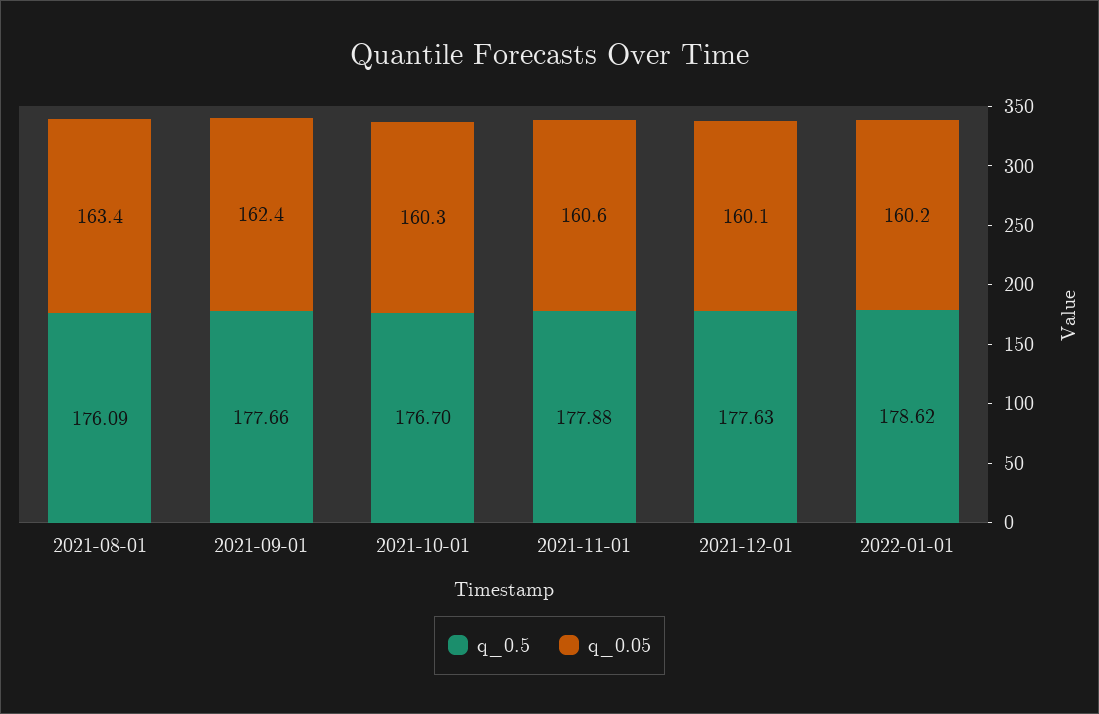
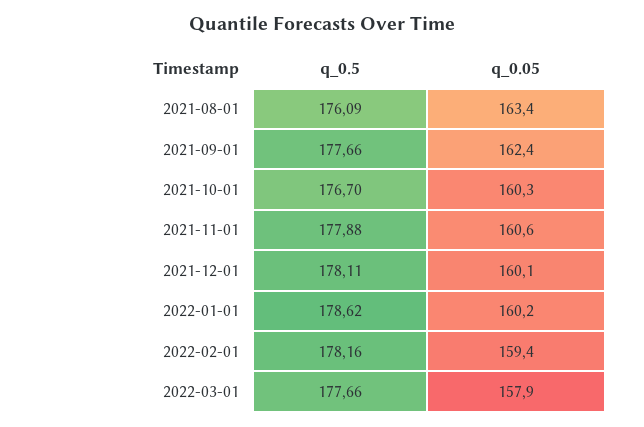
q_0.5, 2021-12-01: 177.63 -> 178.11
q_0.5, 2022-02-01: none -> 178.16
q_0.05, 2022-02-01: none -> 159.4
q_0.5, 2022-03-01: none -> 177.66
q_0.05, 2022-03-01: none -> 157.9

